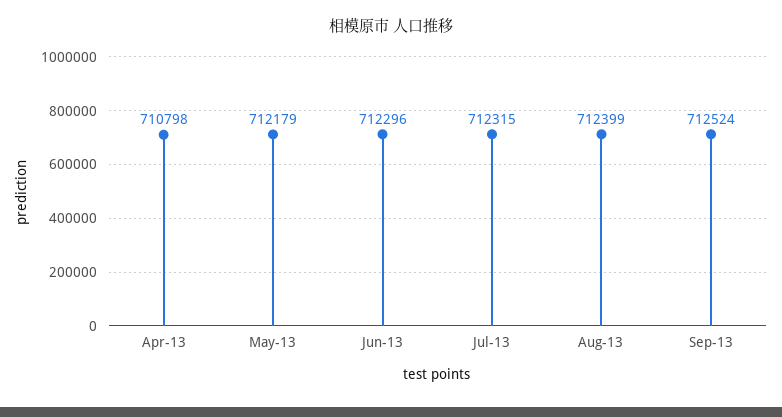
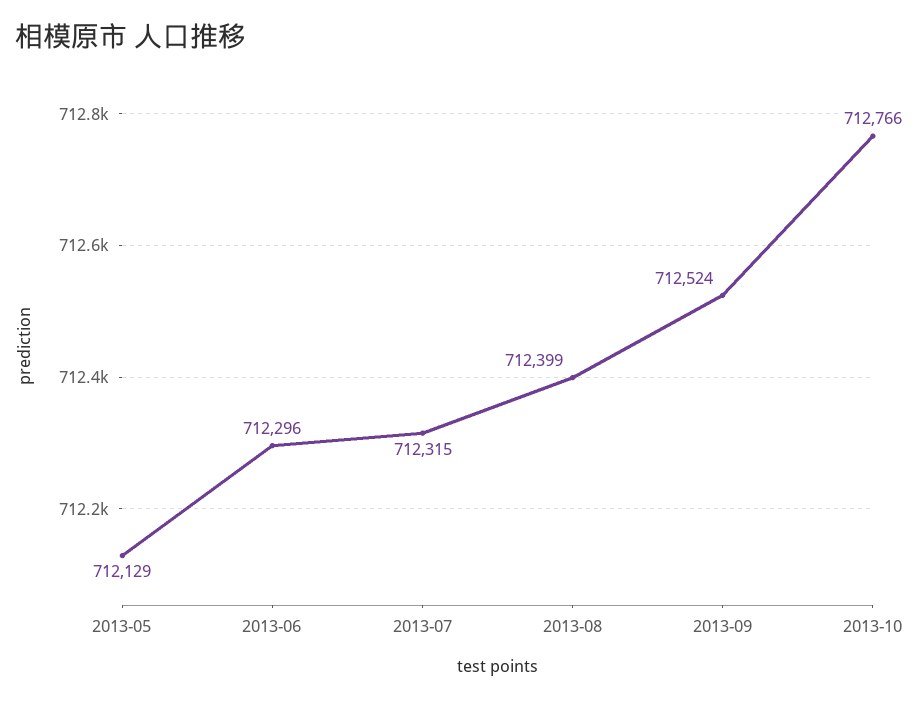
Apr-13: 710798 -> none
May-13: 712179 -> 712129
2013-10: none -> 712766

